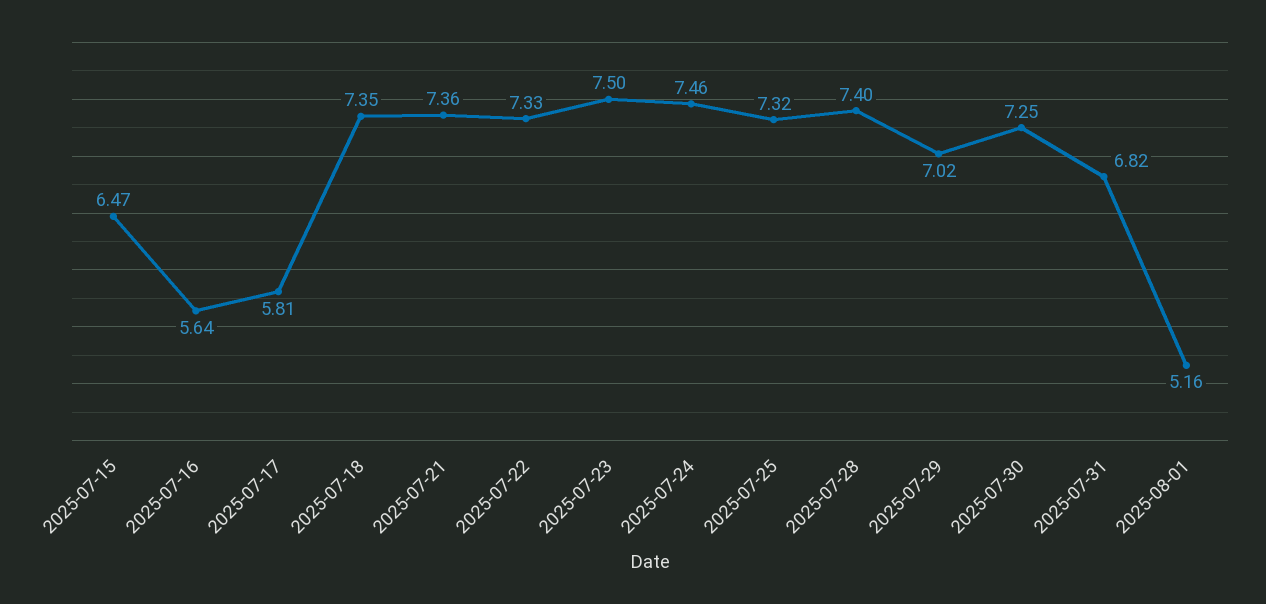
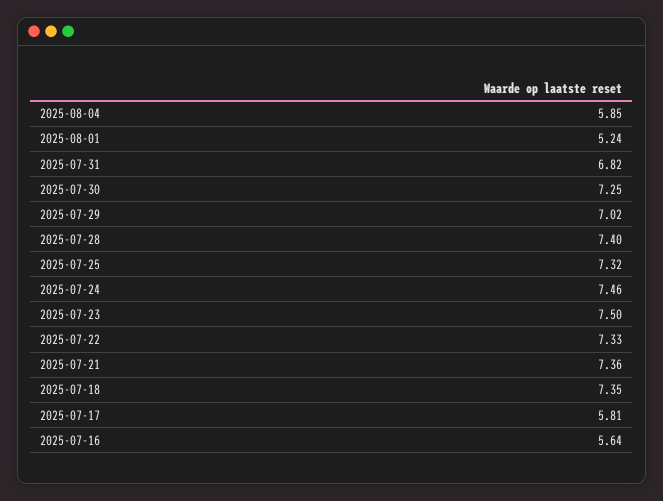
2025-07-15: 6.47 -> none
2025-08-01: 5.16 -> 5.24
2025-08-04: none -> 5.85

